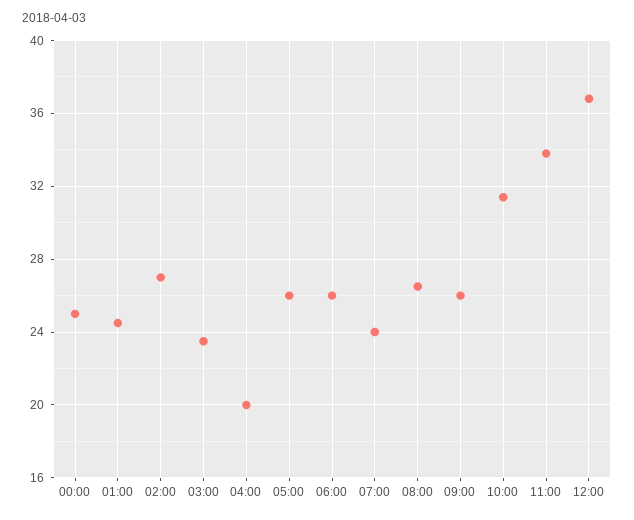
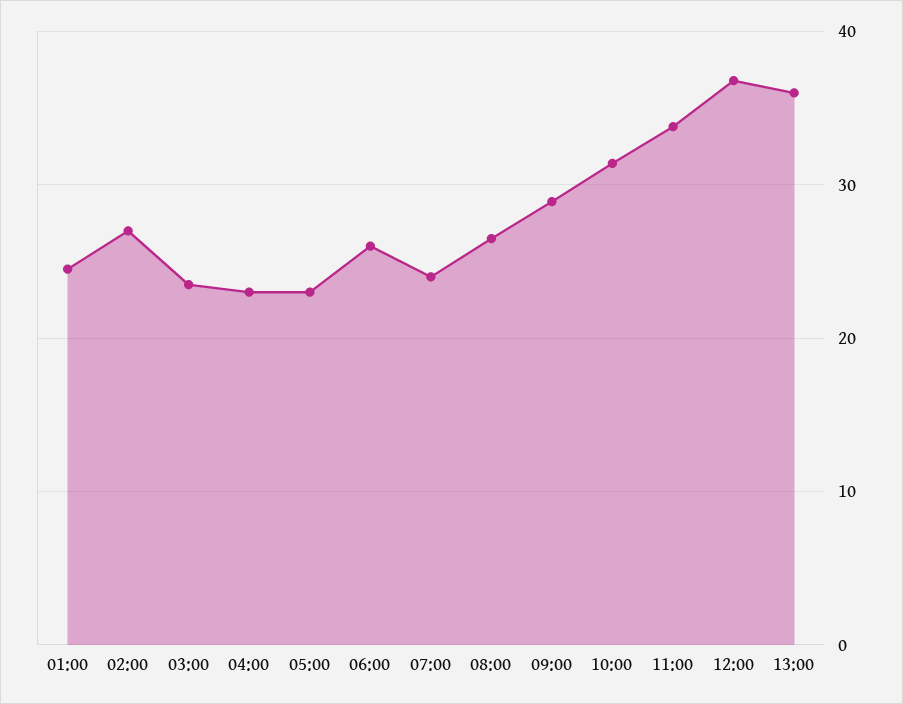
00:00: 25 -> none
04:00: 20 -> 23
05:00: 26 -> 23
09:00: 26 -> 29
13:00: none -> 36

